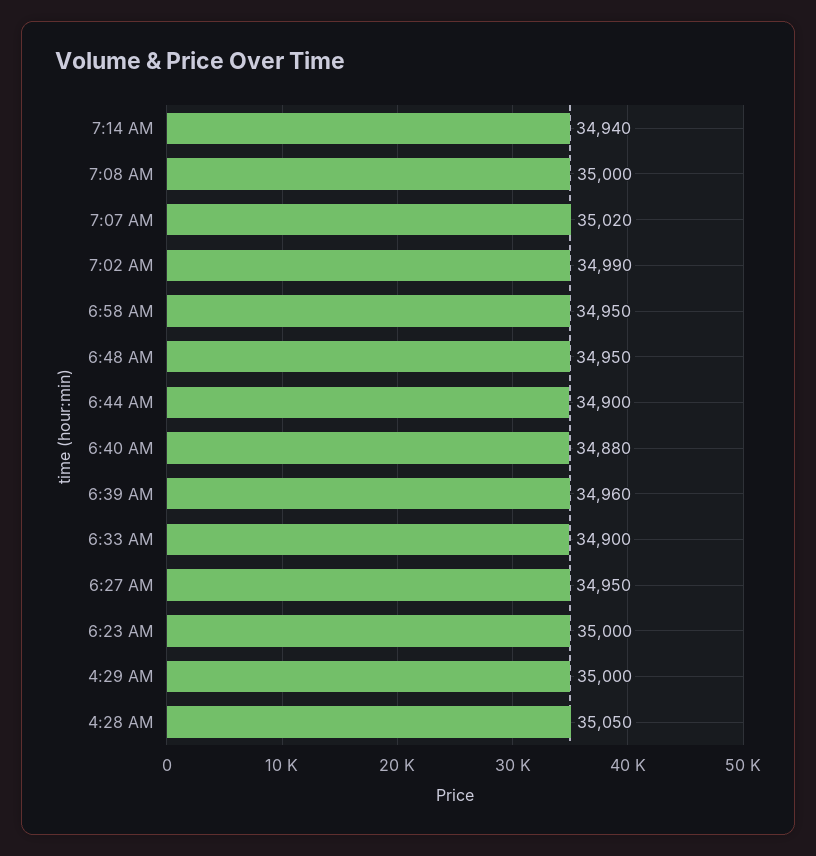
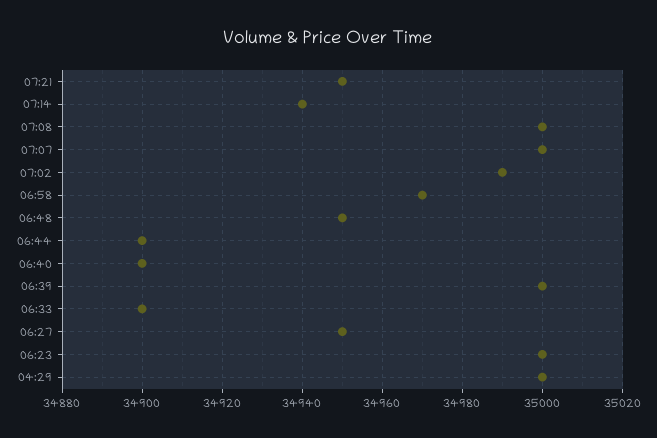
7:07 AM: 35020 -> 35000
6:58 AM: 34950 -> 34970
6:40 AM: 34880 -> 34900
6:39 AM: 34960 -> 35000
4:28 AM: 35050 -> none
07:21: none -> 34950

